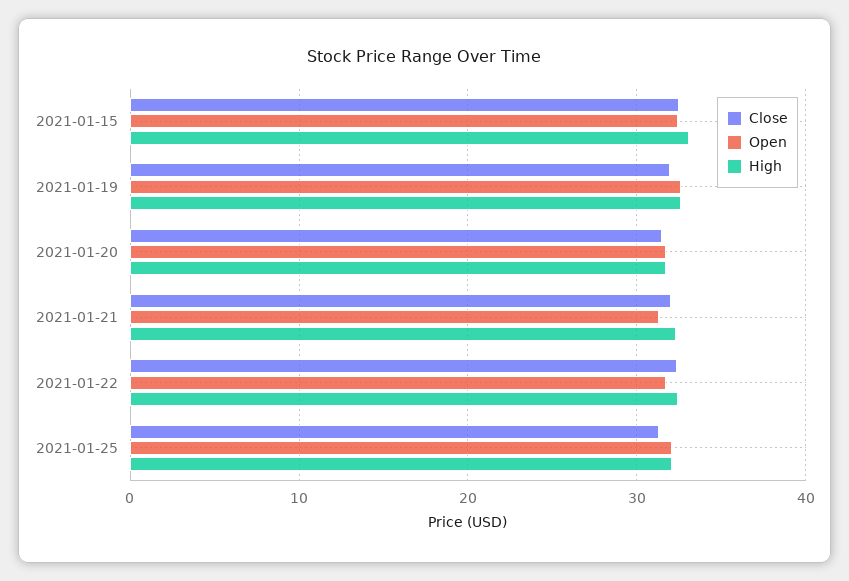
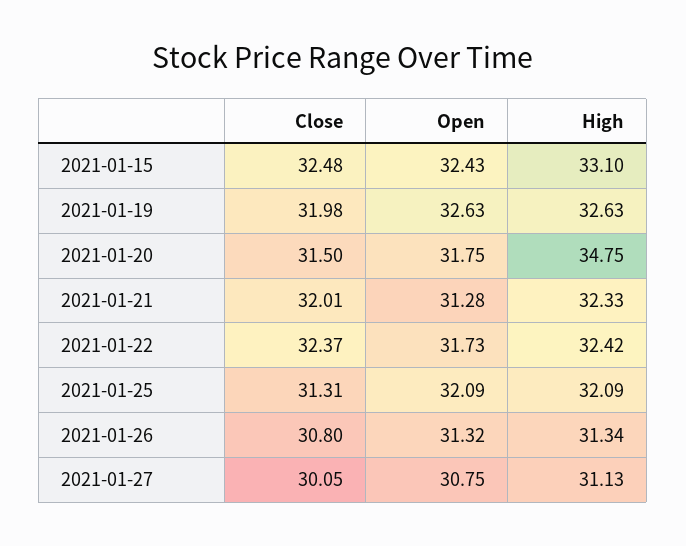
High, 2021-01-20: 32 -> 34.75
Close, 2021-01-26: none -> 30.8
Open, 2021-01-26: none -> 31.32
High, 2021-01-26: none -> 31.34
Close, 2021-01-27: none -> 30.05
Open, 2021-01-27: none -> 30.75
High, 2021-01-27: none -> 31.13

